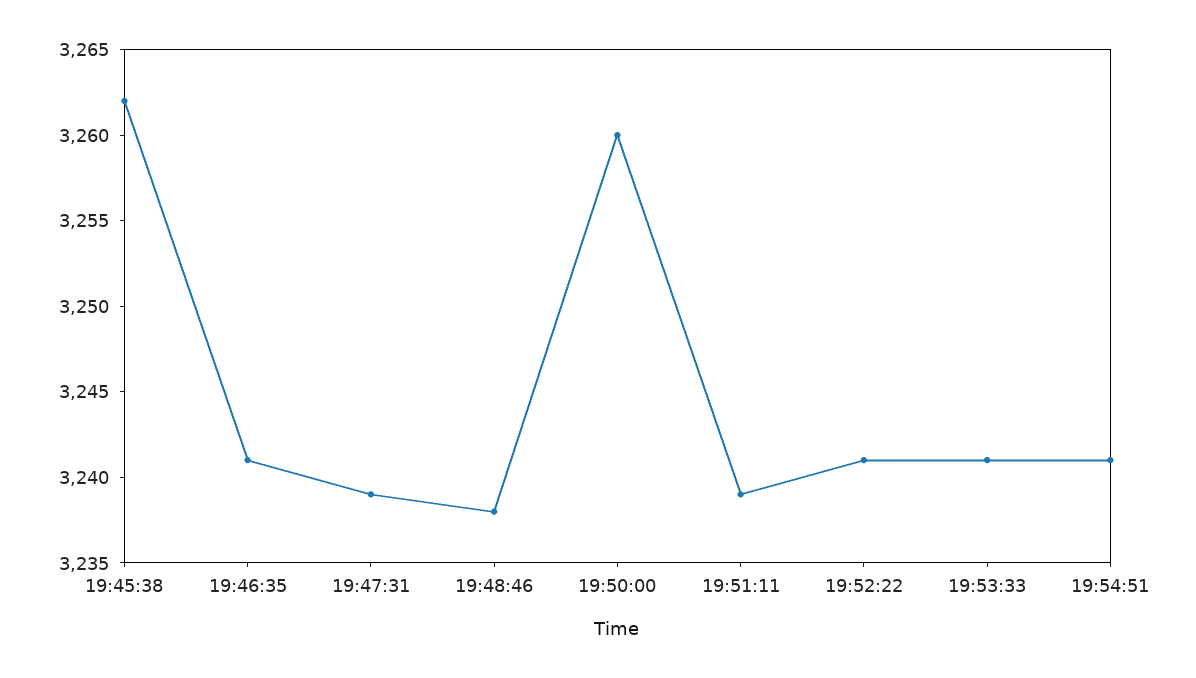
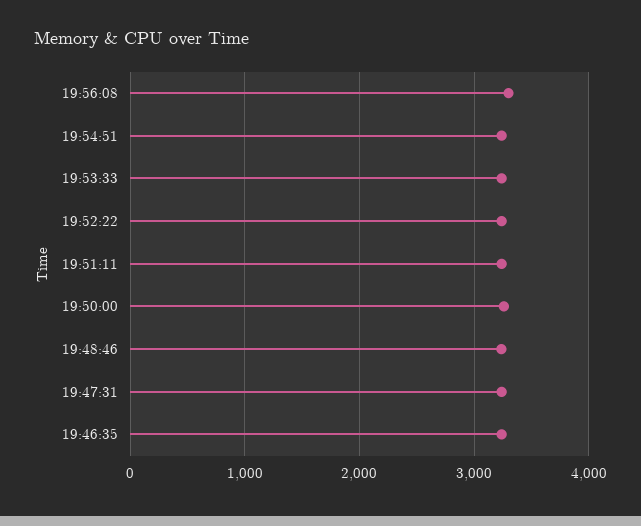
19:45:38: 3262 -> none
19:56:08: none -> 3300

